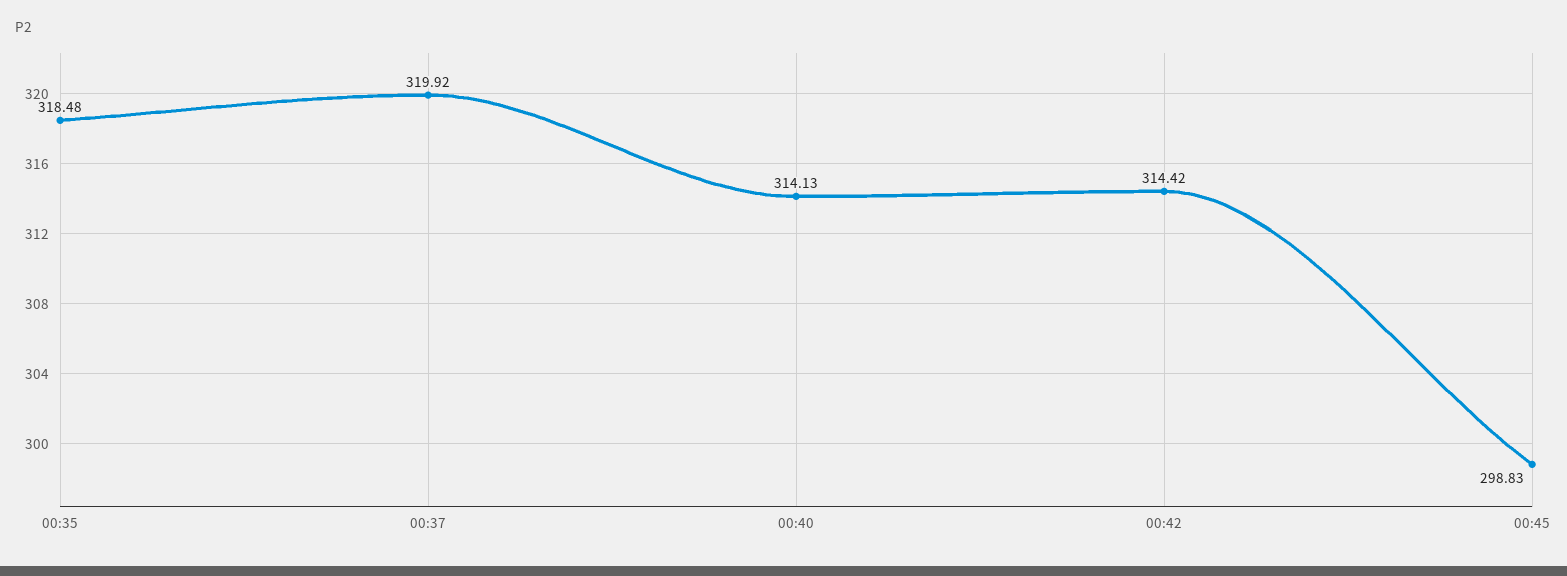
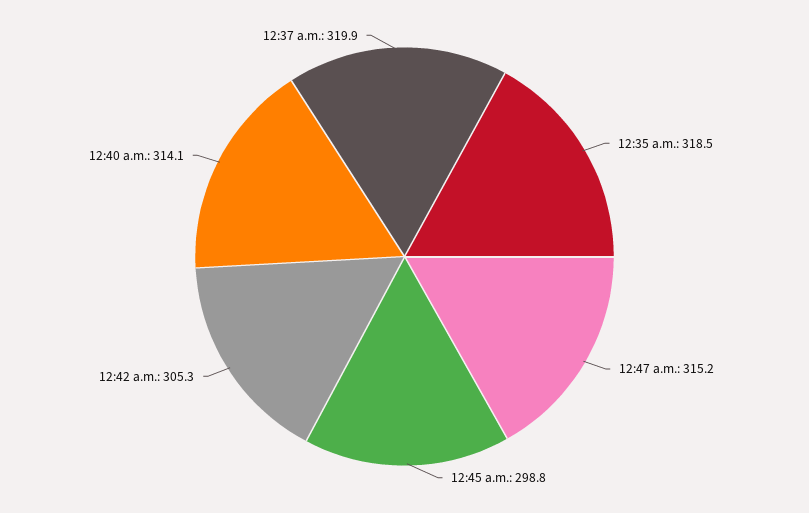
00:42: 314.42 -> 305.3
12:47 a.m.: none -> 315.2

